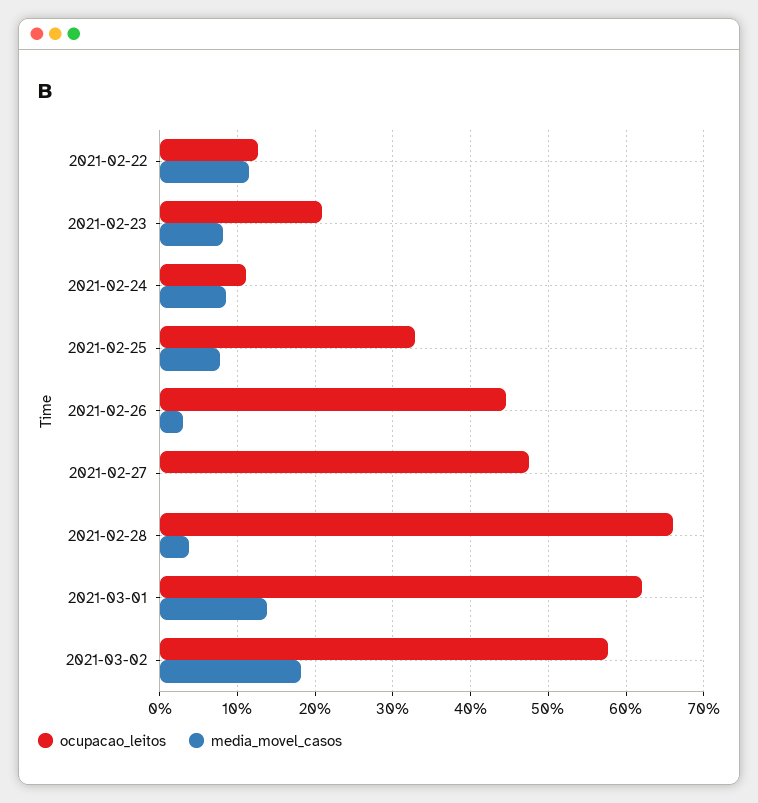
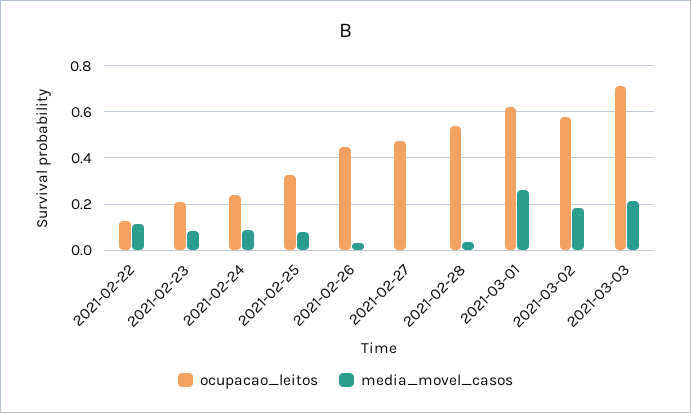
ocupacao_leitos, 2021-02-24: 0.11 -> 0.25
ocupacao_leitos, 2021-02-28: 0.66 -> 0.55
media_movel_casos, 2021-03-01: 0.14 -> 0.25
ocupacao_leitos, 2021-03-03: none -> 0.7
media_movel_casos, 2021-03-03: none -> 0.2

